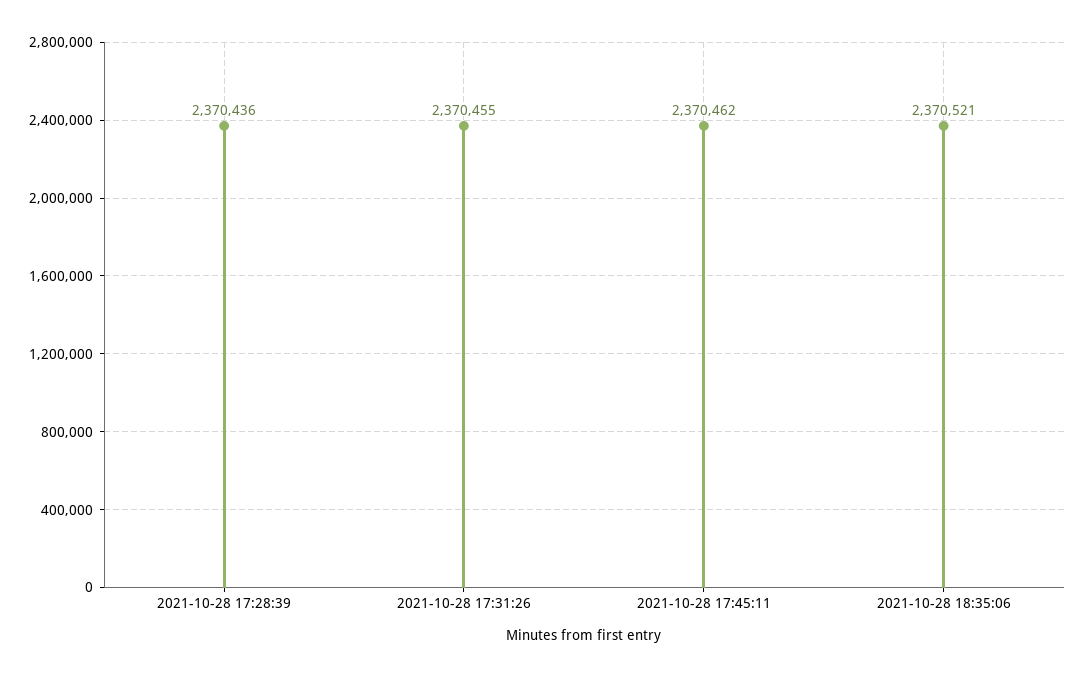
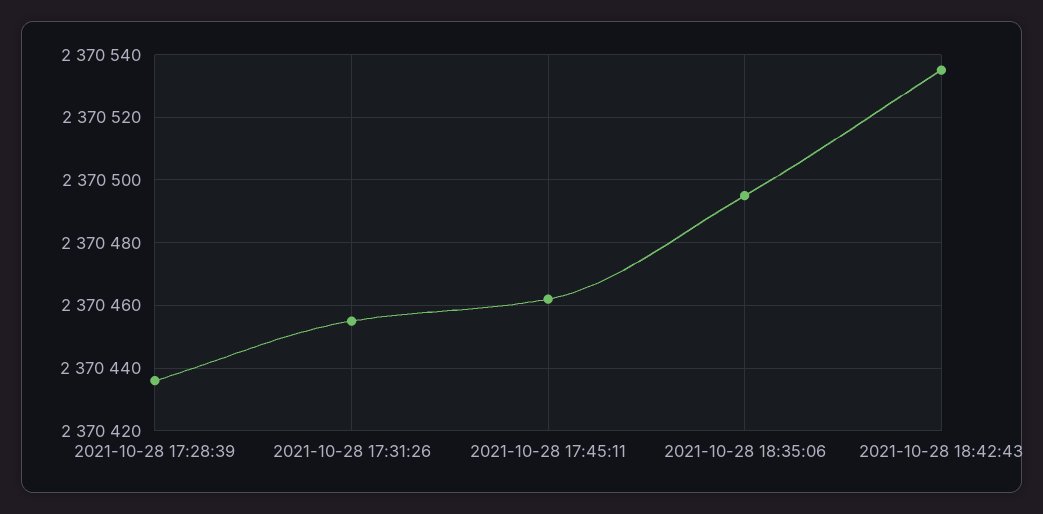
2021-10-28 18:35:06: 2370521 -> 2370495
2021-10-28 18:42:43: none -> 2370535

